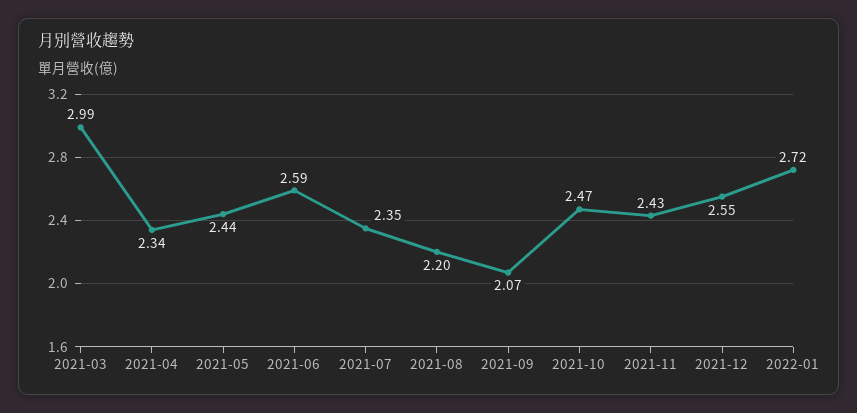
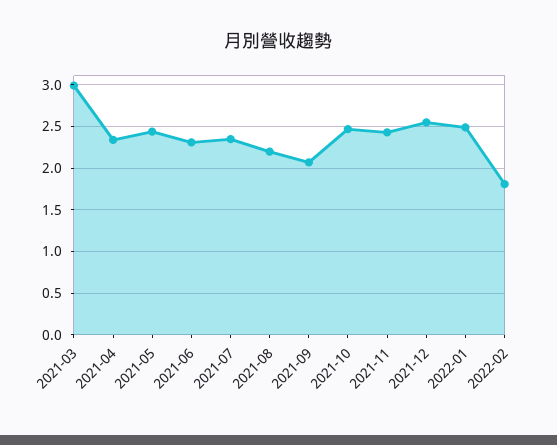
2021-06: 2.59 -> 2.3
2022-01: 2.72 -> 2.5
2022-02: none -> 1.8

